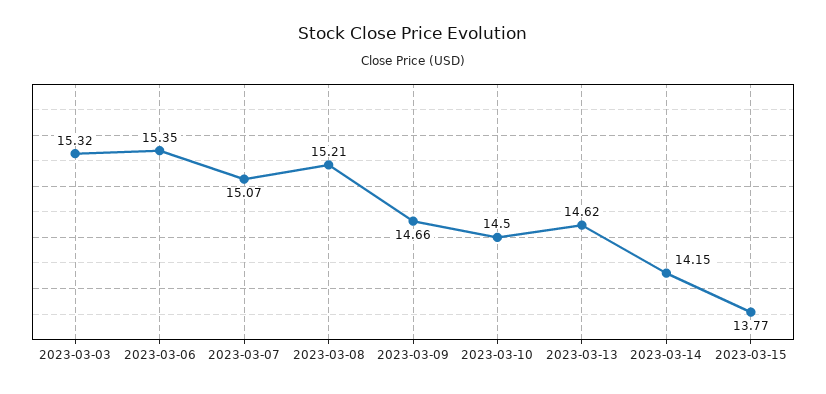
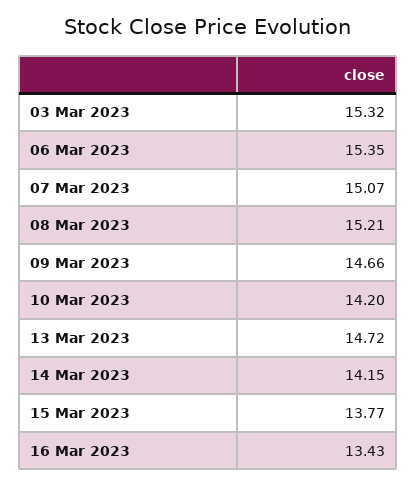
2023-03-10: 14.5 -> 14.2
2023-03-13: 14.62 -> 14.72
16 Mar 2023: none -> 13.43

